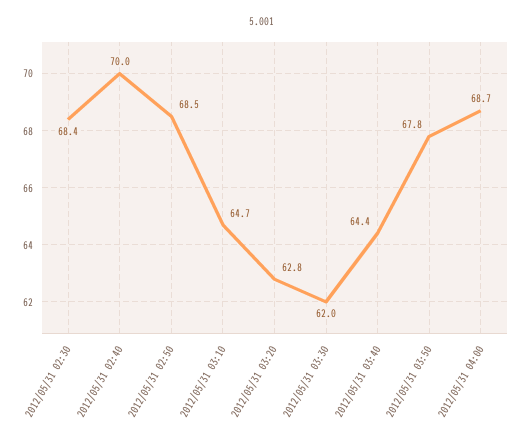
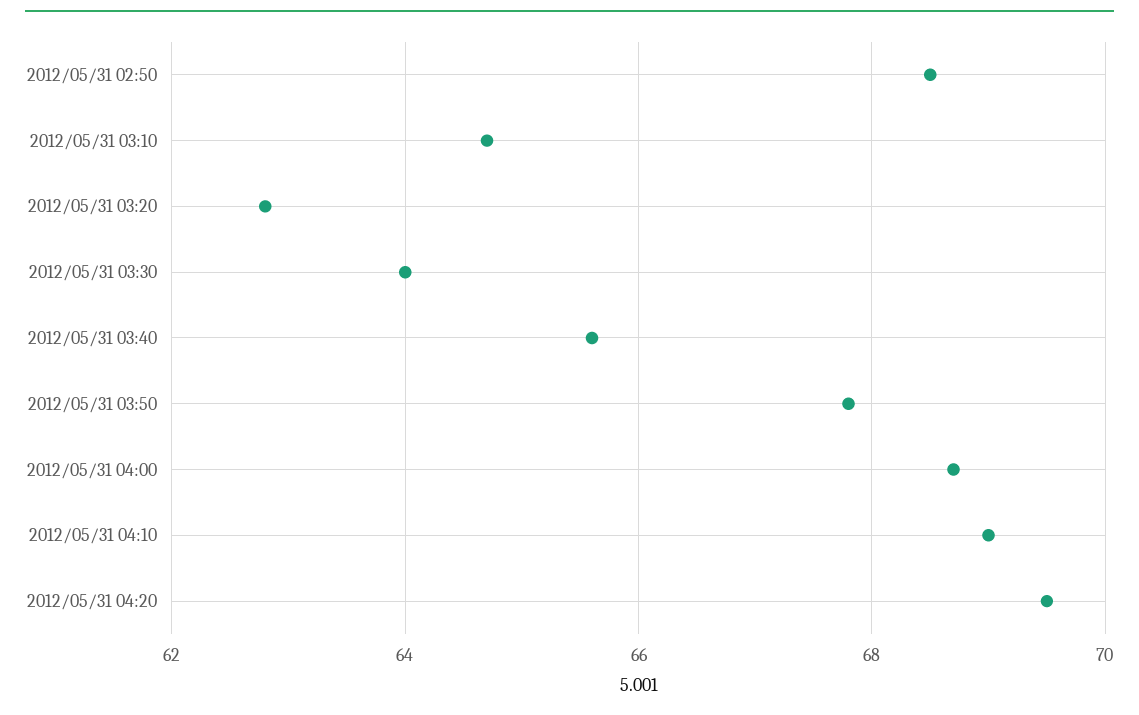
2012/05/31 02:30: 68.4 -> none
2012/05/31 02:40: 70 -> none
2012/05/31 03:30: 62 -> 64
2012/05/31 03:40: 64.4 -> 65.5
2012/05/31 04:10: none -> 69
2012/05/31 04:20: none -> 69.5

